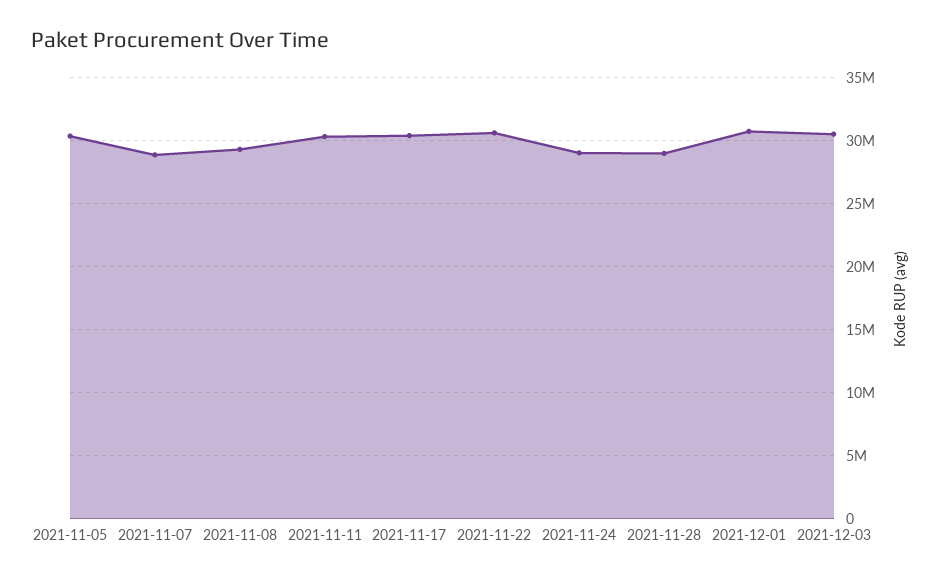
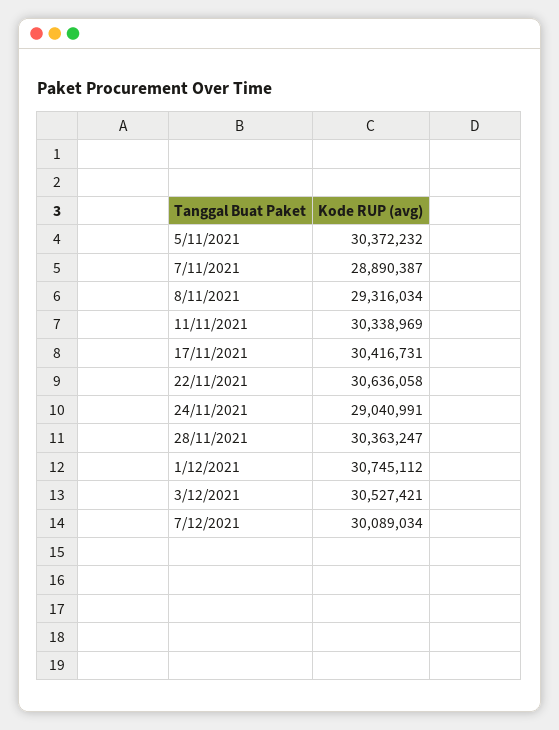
2021-11-28: 29000000 -> 30363247
7/12/2021: none -> 30089034

